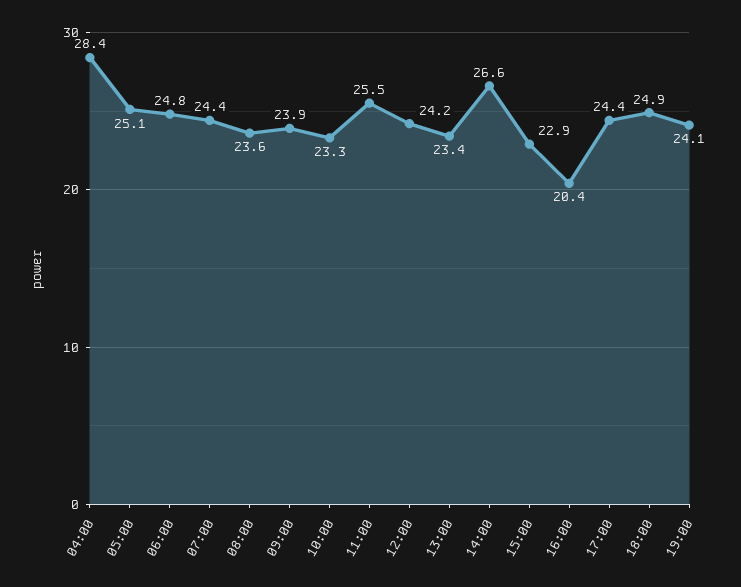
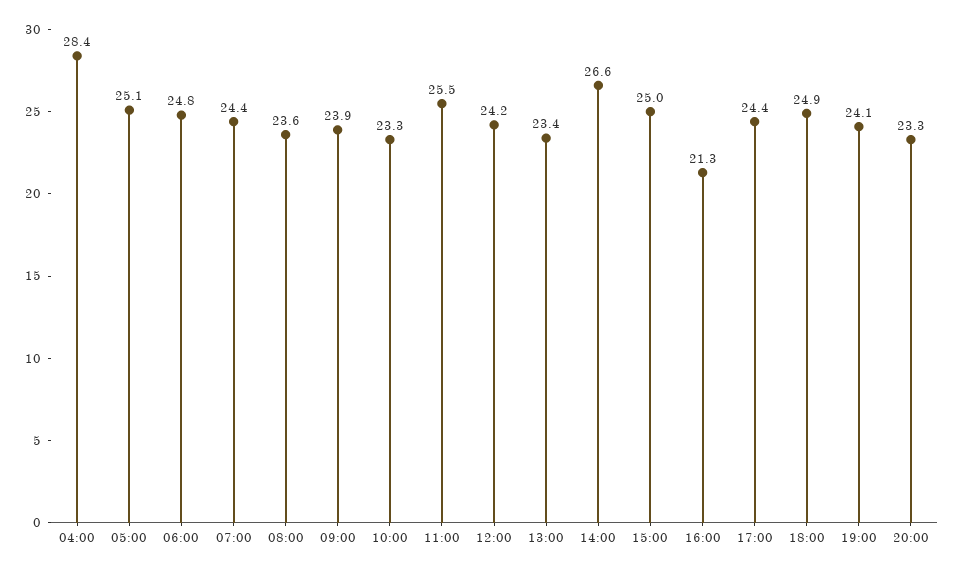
15:00: 22.9 -> 25
16:00: 20.4 -> 21.3
20:00: none -> 23.3

